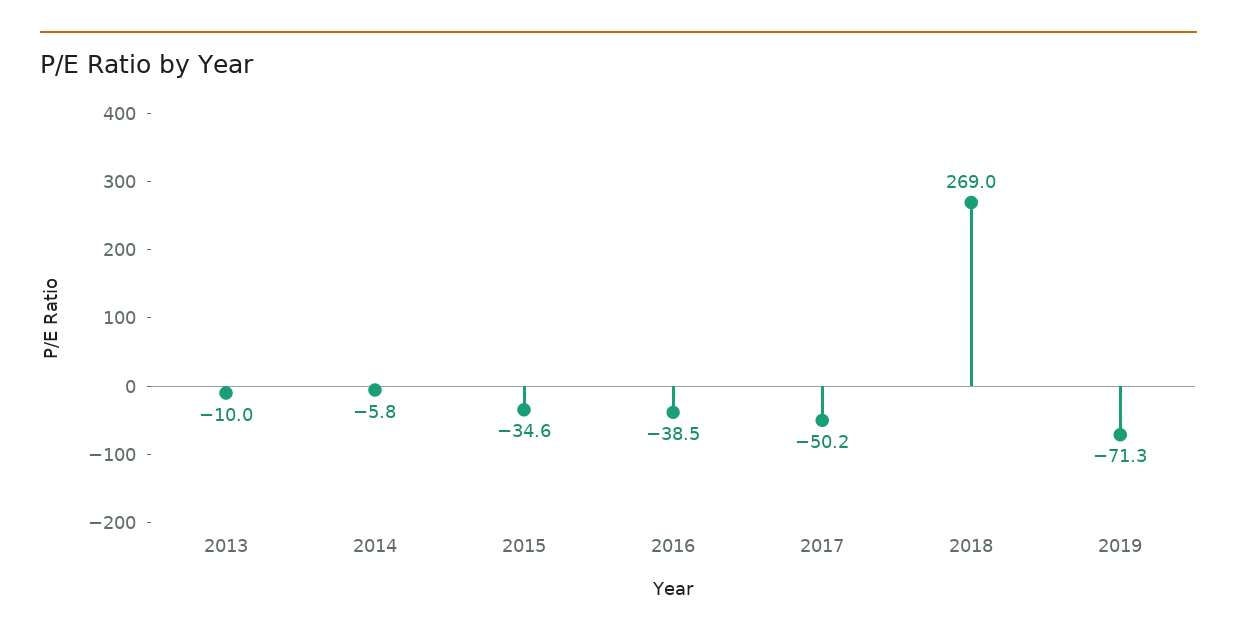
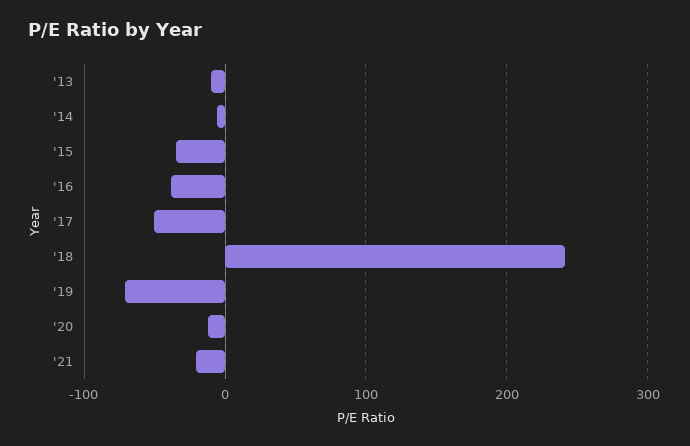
2018: 269 -> 240
'20: none -> -10
'21: none -> -20

